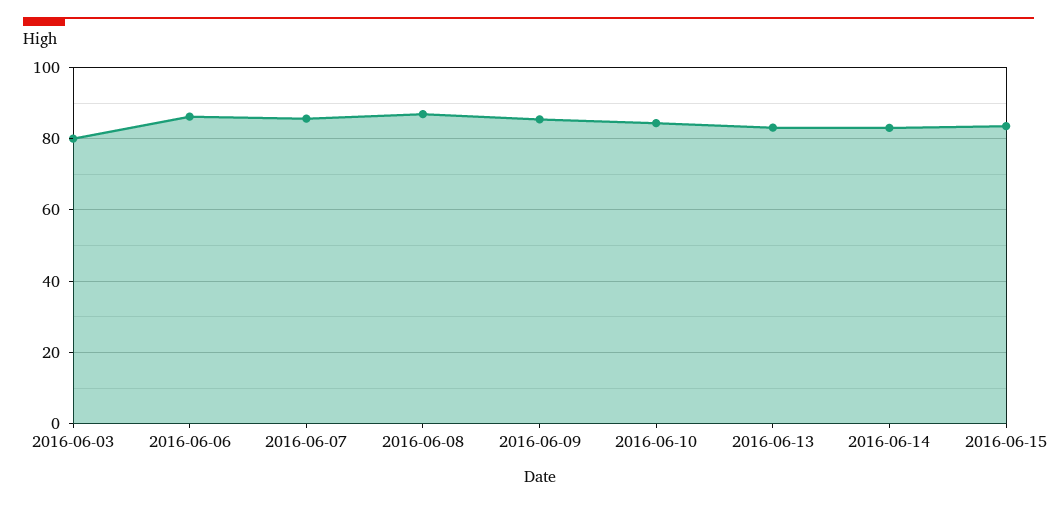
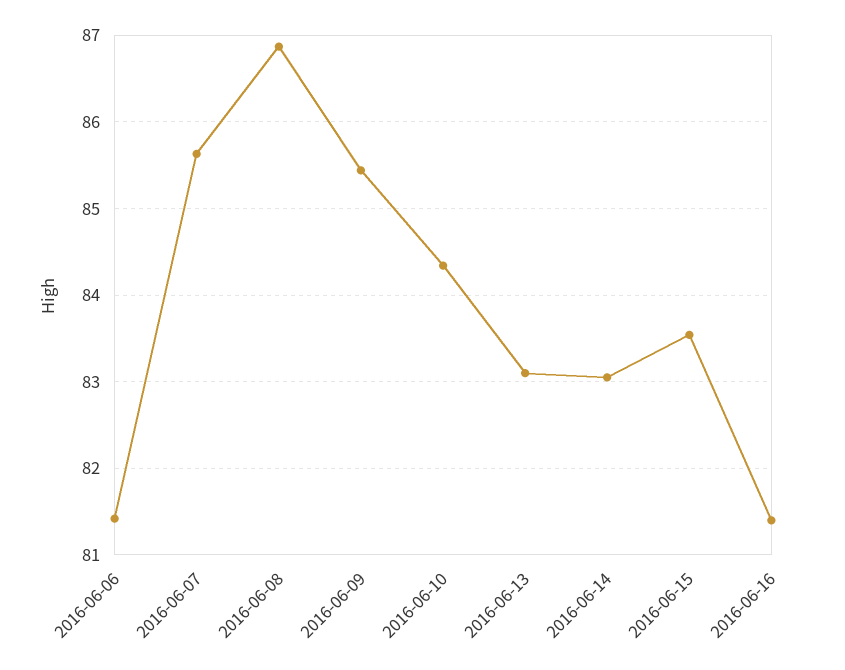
2016-06-03: 80 -> none
2016-06-06: 86 -> 81.4
2016-06-16: none -> 81.4

